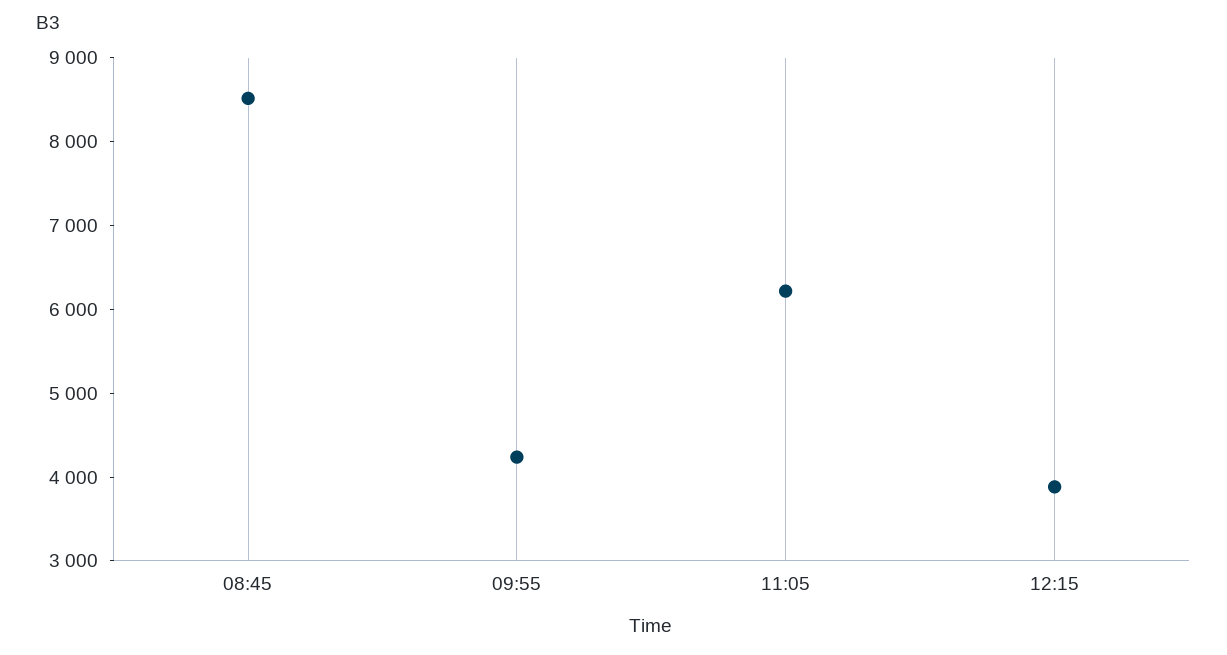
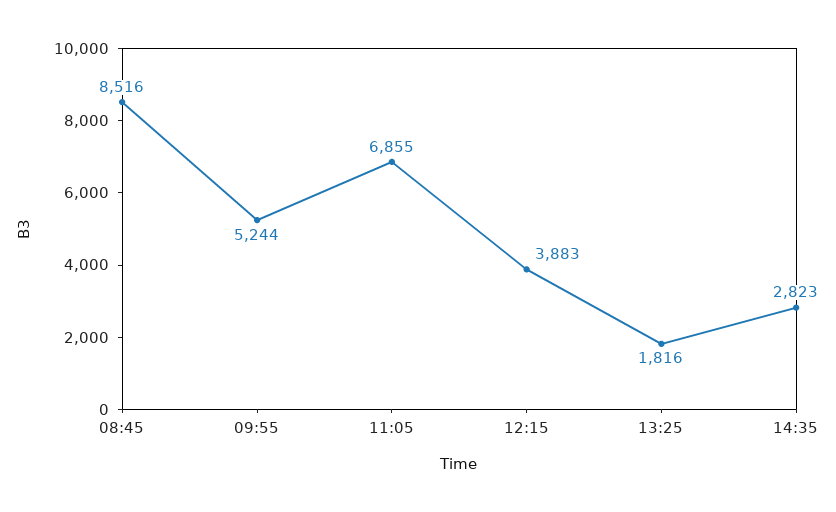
09:55: 4200 -> 5244
11:05: 6200 -> 6855
13:25: none -> 1816
14:35: none -> 2823

